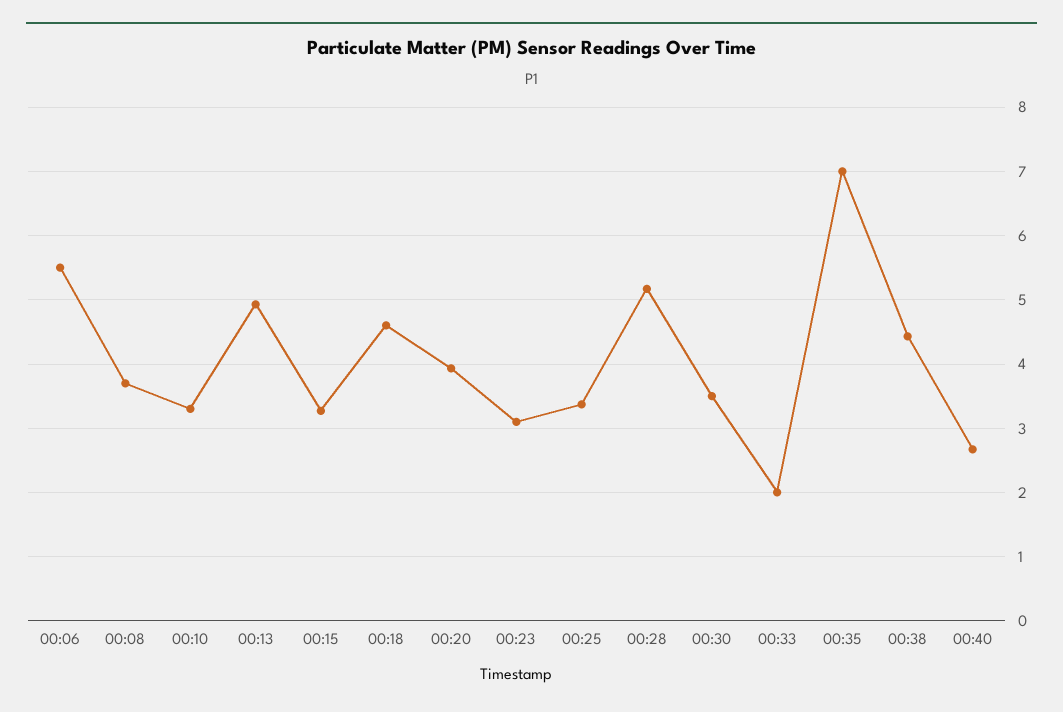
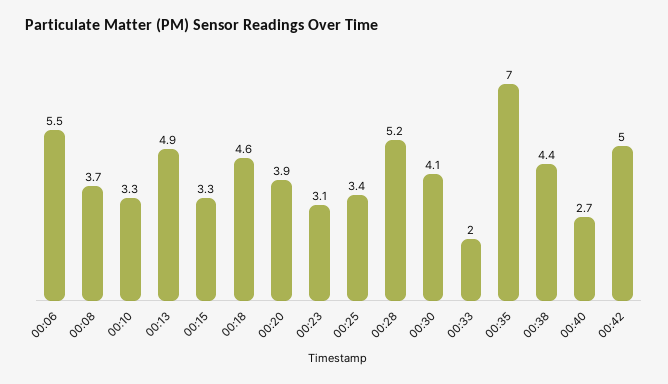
00:30: 3.5 -> 4.1
00:42: none -> 5

